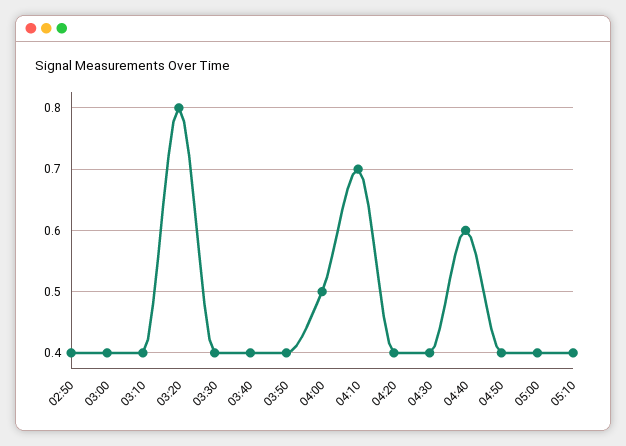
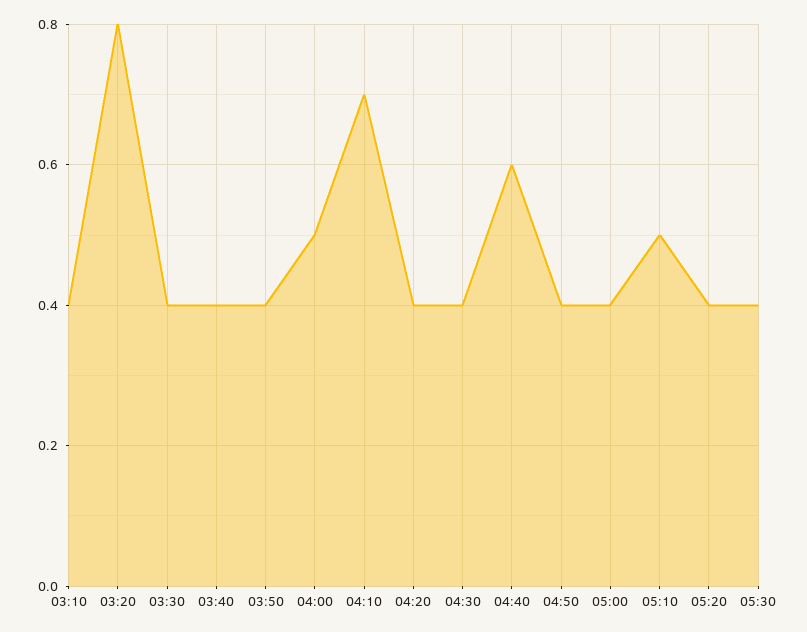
02:50: 0.4 -> none
03:00: 0.4 -> none
05:10: 0.4 -> 0.5
05:20: none -> 0.4
05:30: none -> 0.4

